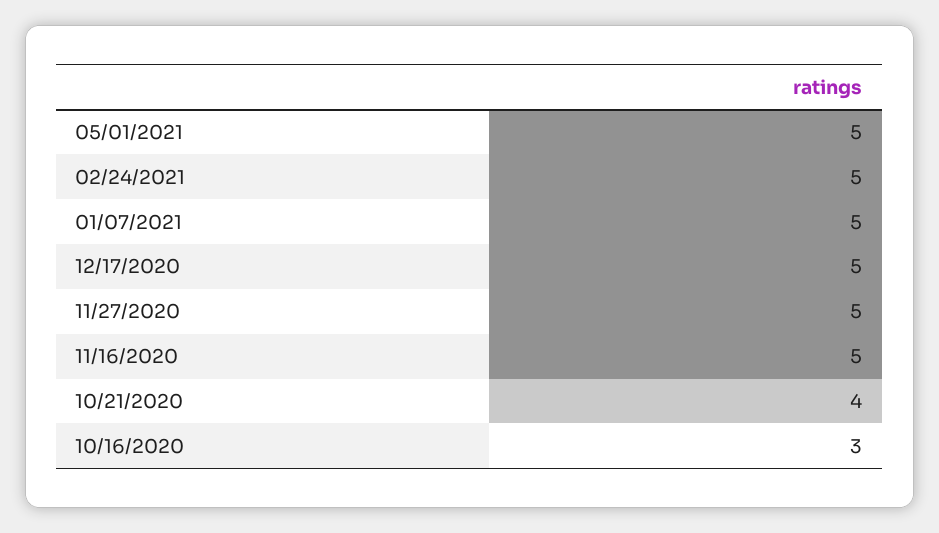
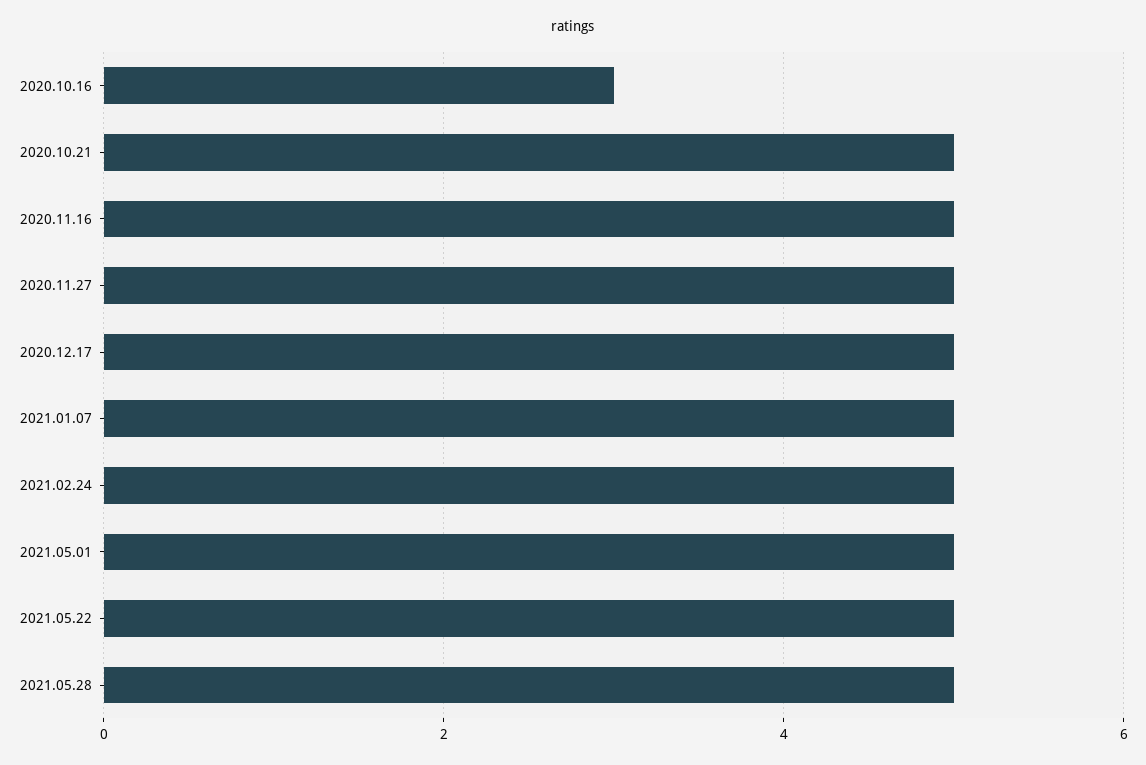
10/21/2020: 4 -> 5
2021.05.22: none -> 5
2021.05.28: none -> 5

